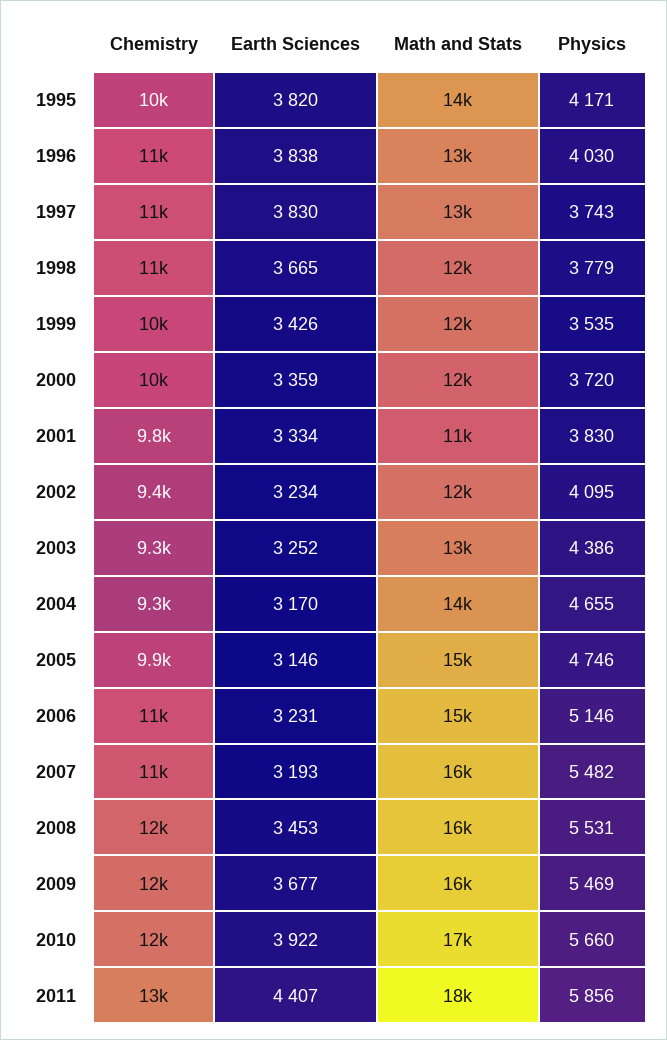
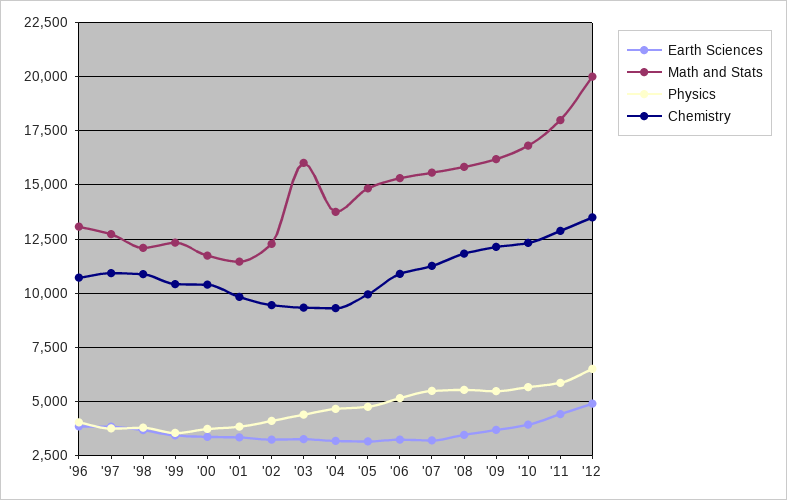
Chemistry, 1995: 10000 -> none
Earth Sciences, 1995: 3820 -> none
Math and Stats, 1995: 14000 -> none
Physics, 1995: 4171 -> none
Math and Stats, 2003: 13000 -> 16000
Earth Sciences, '12: none -> 5000
Math and Stats, '12: none -> 20000
Physics, '12: none -> 6500
Chemistry, '12: none -> 13500

